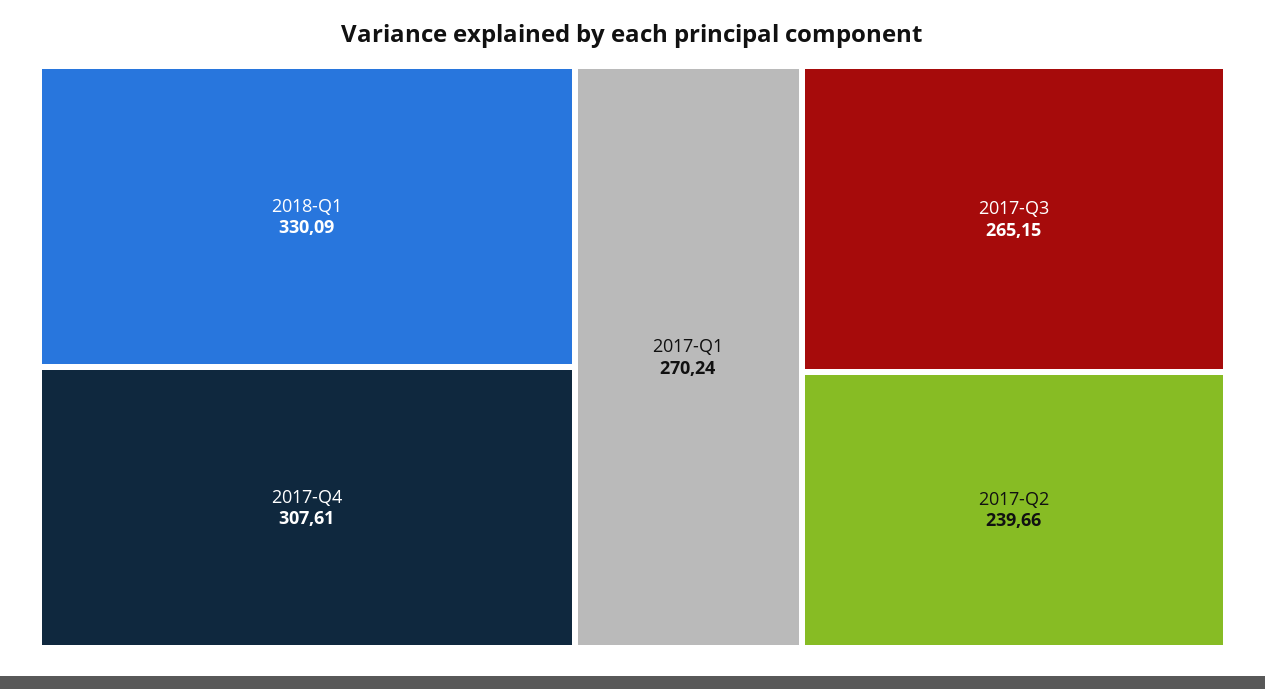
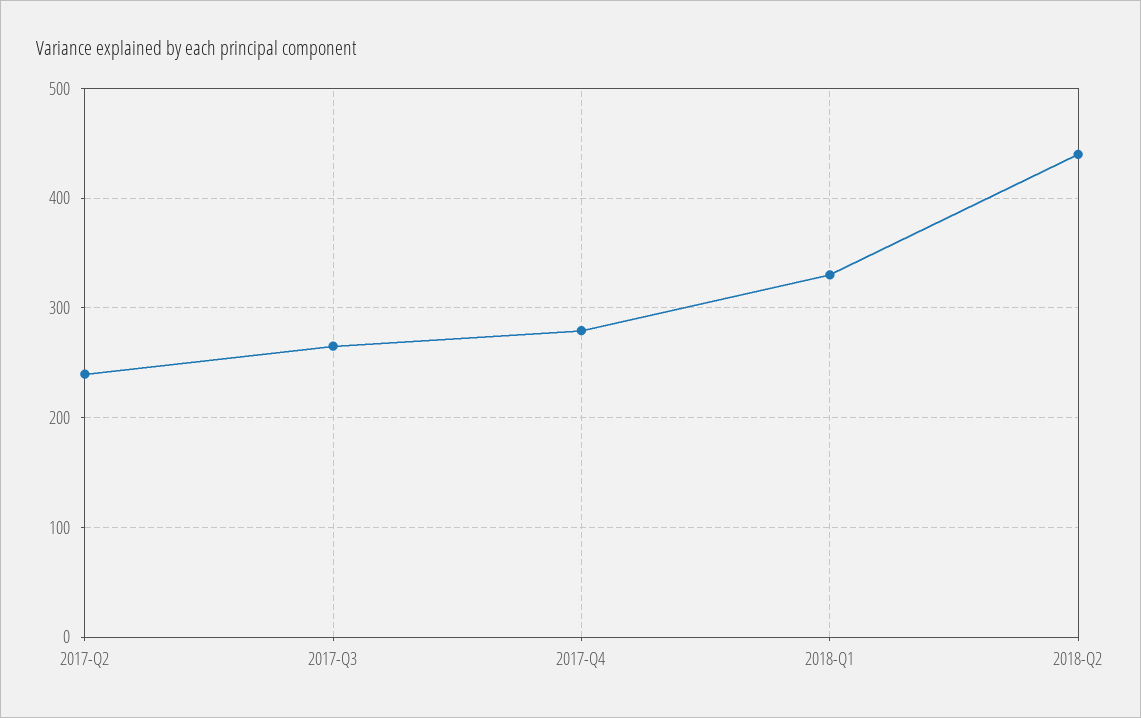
2017-Q4: 307.61 -> 280
2017-Q1: 270.24 -> none
2018-Q2: none -> 440

